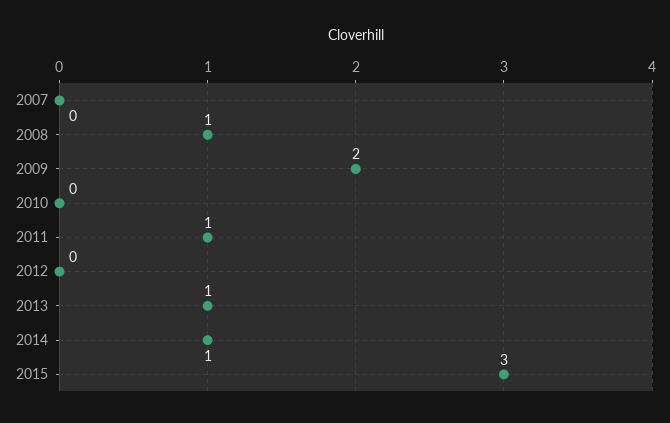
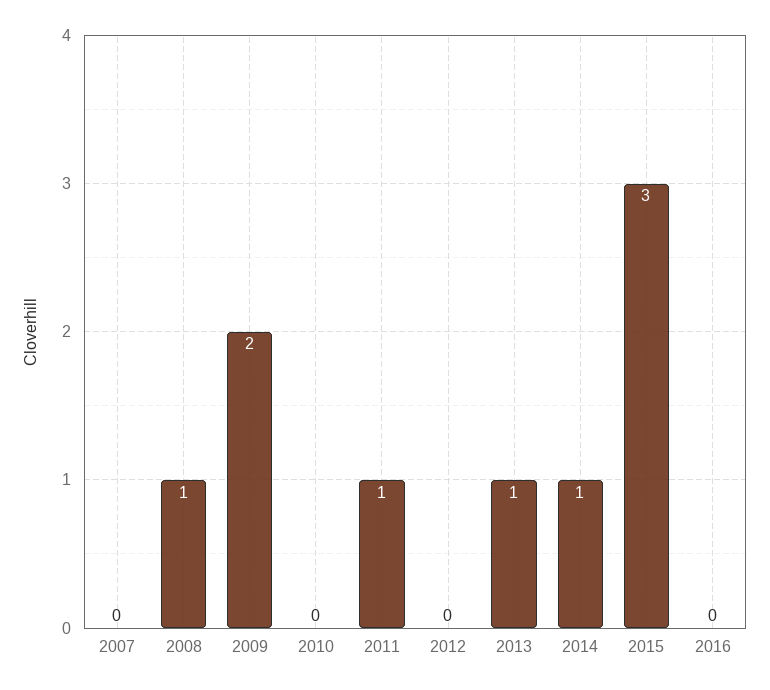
2016: none -> 0

